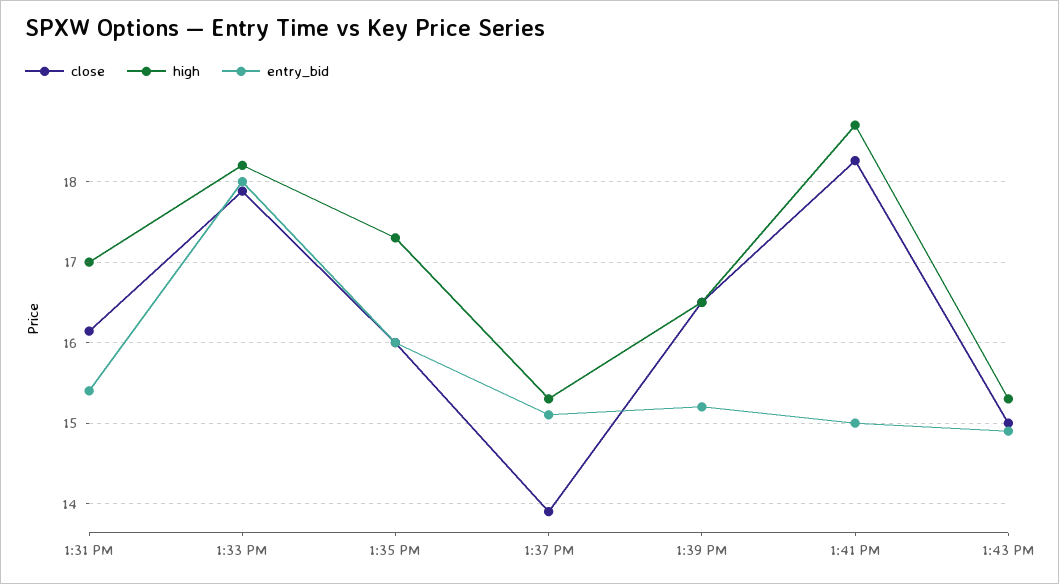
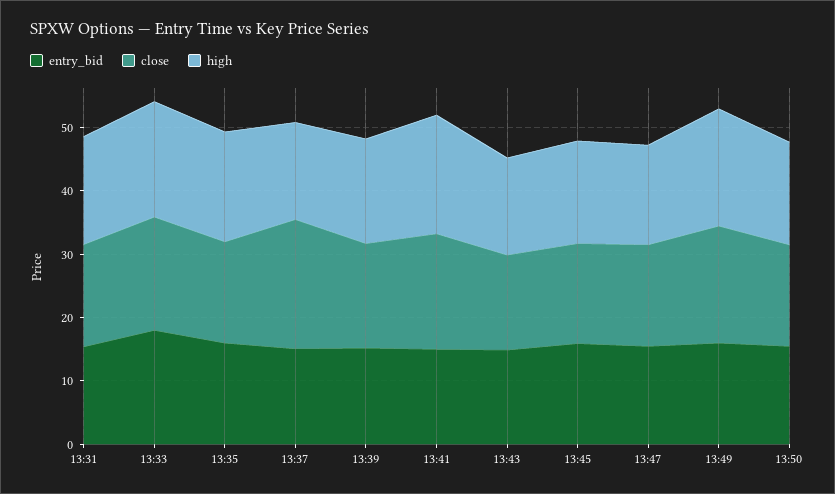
close, 1:37 PM: 13.9 -> 20
entry_bid, 13:45: none -> 16
close, 13:45: none -> 16
high, 13:45: none -> 16
entry_bid, 13:47: none -> 16
close, 13:47: none -> 16
high, 13:47: none -> 16
entry_bid, 13:49: none -> 16
close, 13:49: none -> 18
high, 13:49: none -> 18
entry_bid, 13:50: none -> 16
close, 13:50: none -> 16
high, 13:50: none -> 16

